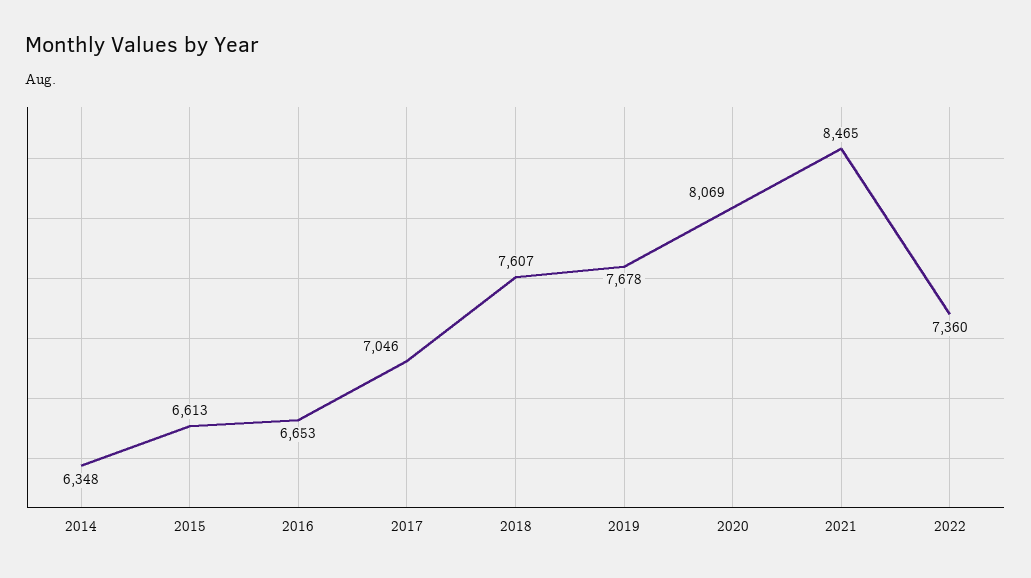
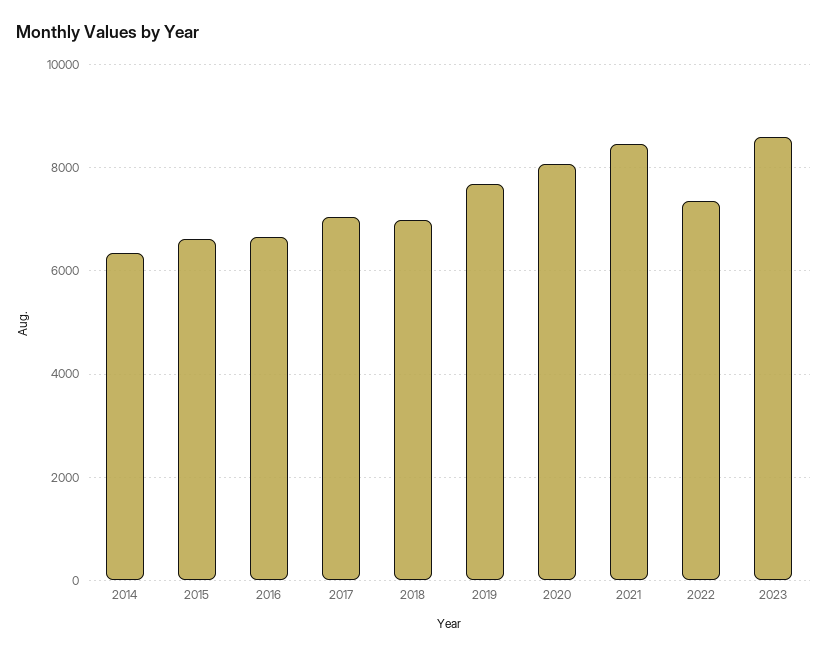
2018: 7607 -> 7000
2023: none -> 8600

